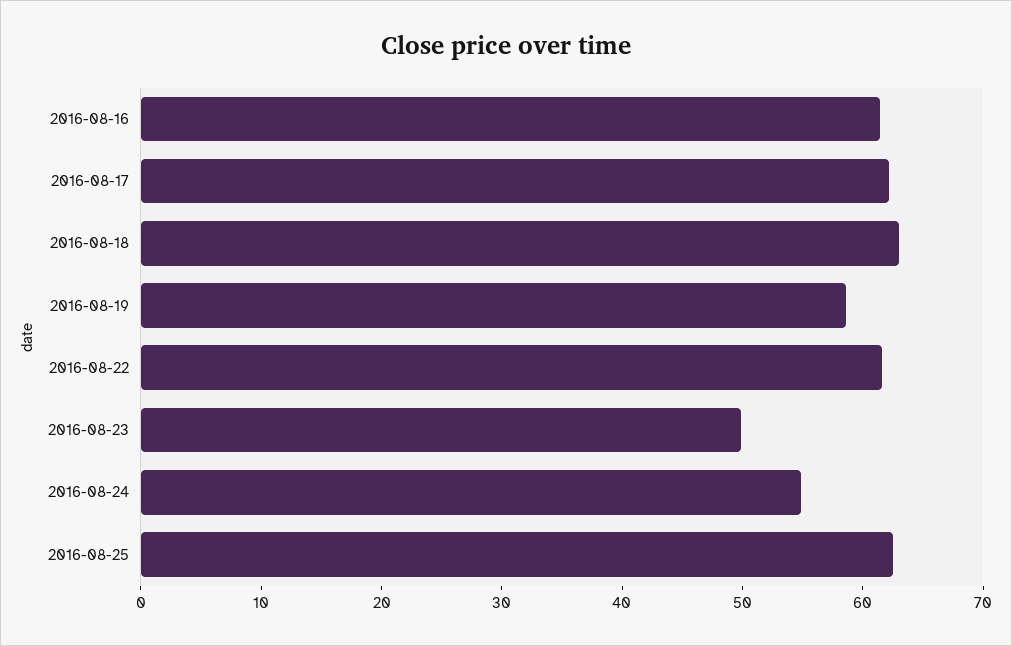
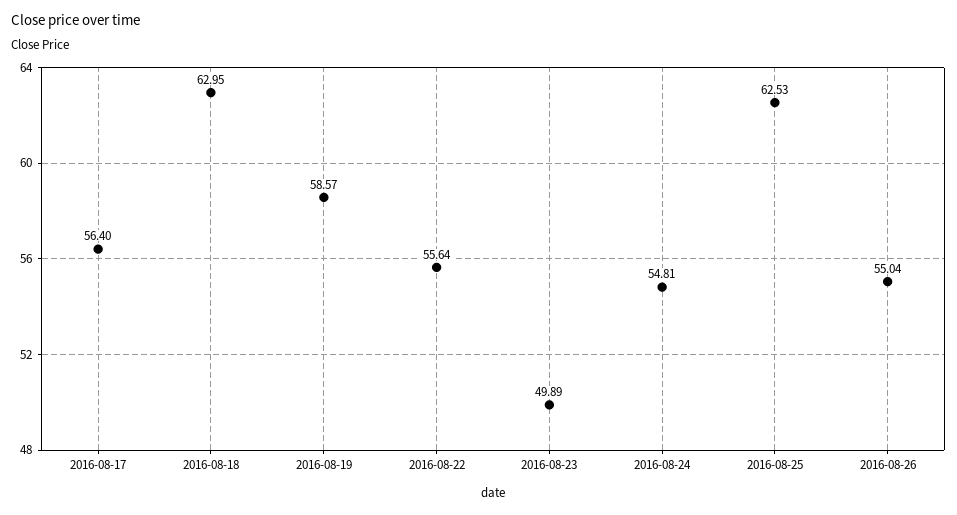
2016-08-16: 62 -> none
2016-08-17: 62 -> 56.4
2016-08-22: 62 -> 55.64
2016-08-26: none -> 55.04

